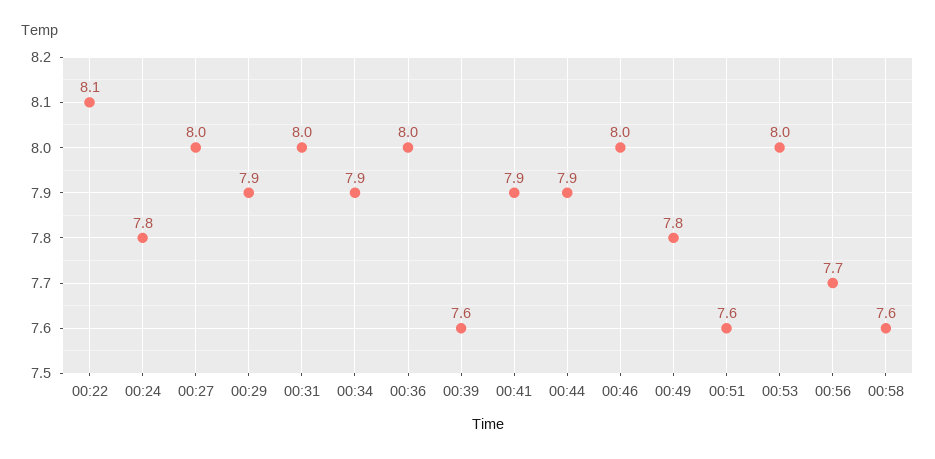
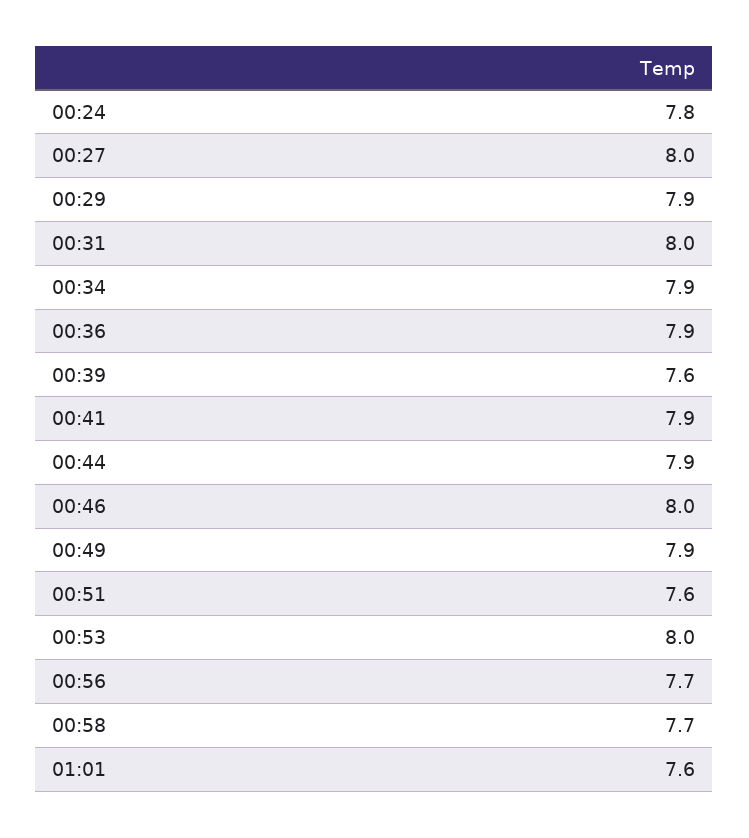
00:22: 8.1 -> none
00:36: 8 -> 7.9
00:49: 7.8 -> 7.9
00:58: 7.6 -> 7.7
01:01: none -> 7.6

